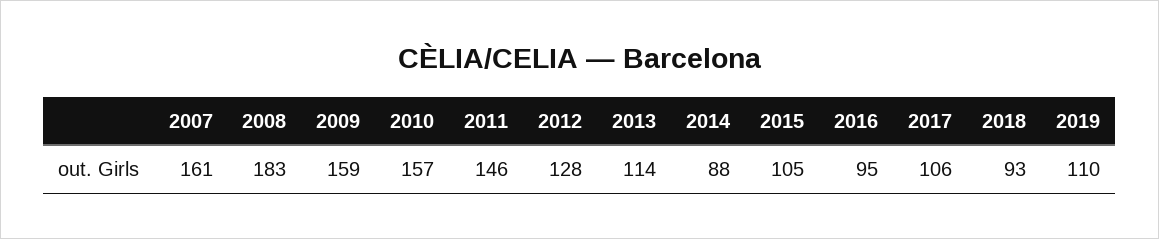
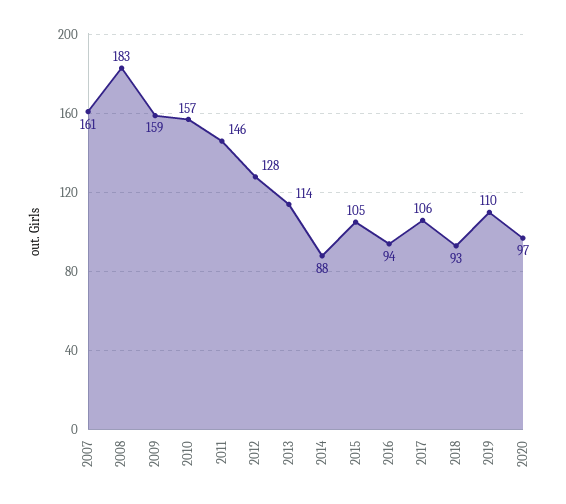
2016: 95 -> 94
2020: none -> 97

